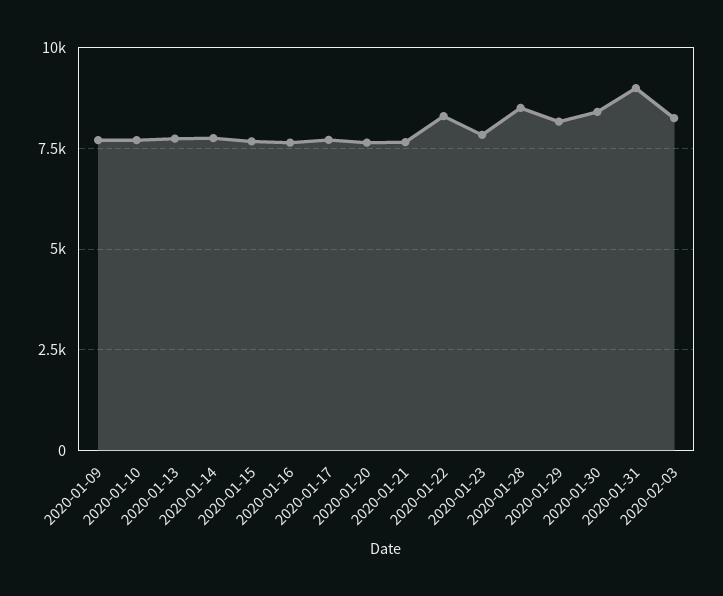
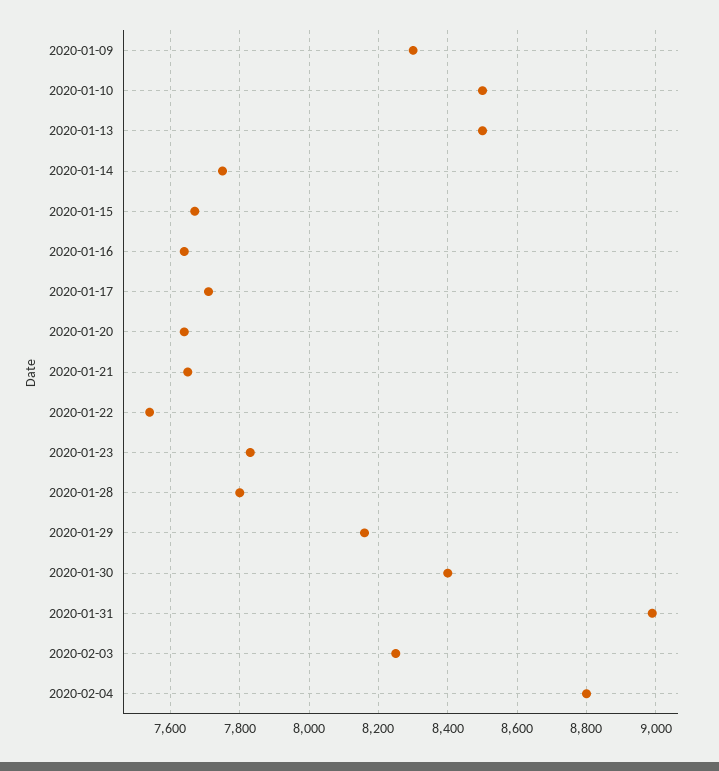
2020-01-09: 7750 -> 8300
2020-01-10: 7750 -> 8500
2020-01-13: 7750 -> 8500
2020-01-22: 8250 -> 7540
2020-01-28: 8500 -> 7800
2020-02-04: none -> 8800

